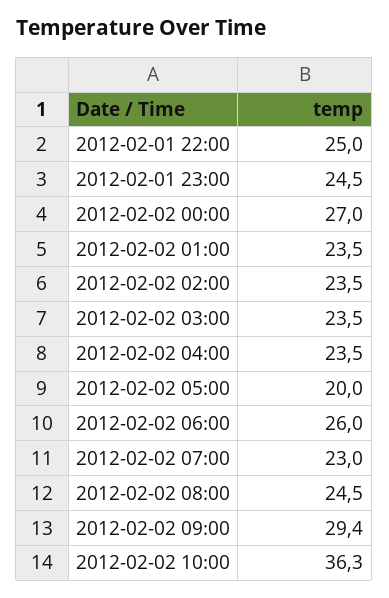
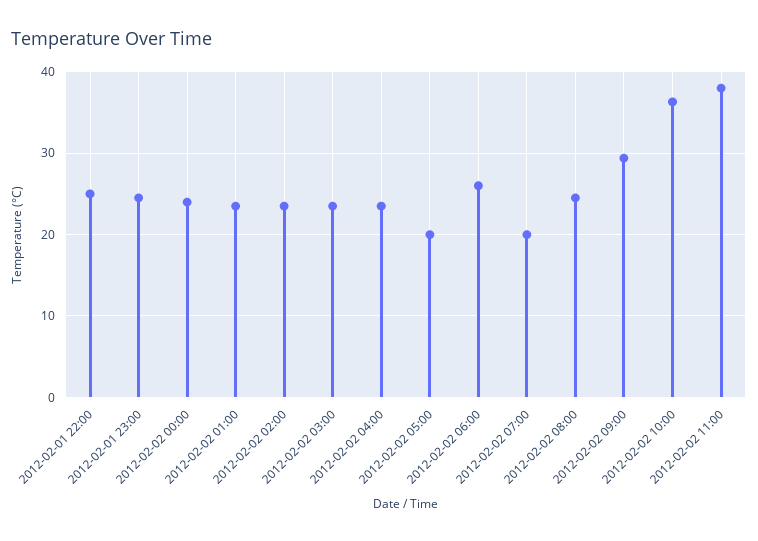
2012-02-02 00:00: 27 -> 24
2012-02-02 07:00: 23 -> 20
2012-02-02 11:00: none -> 38

